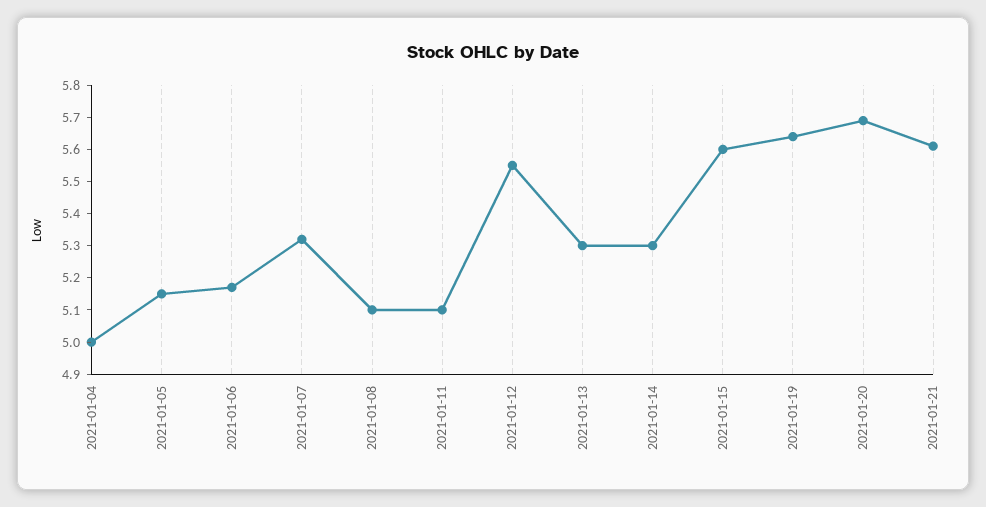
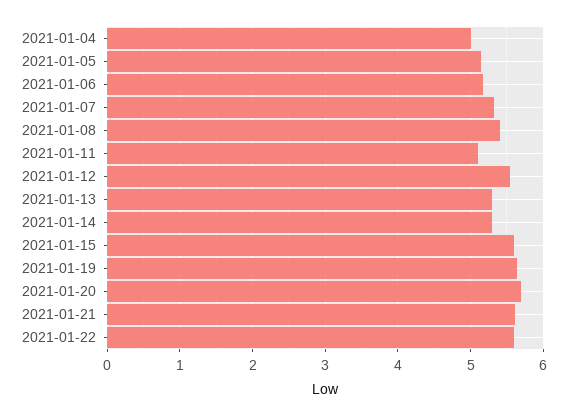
2021-01-08: 5.1 -> 5.4
2021-01-22: none -> 5.6

